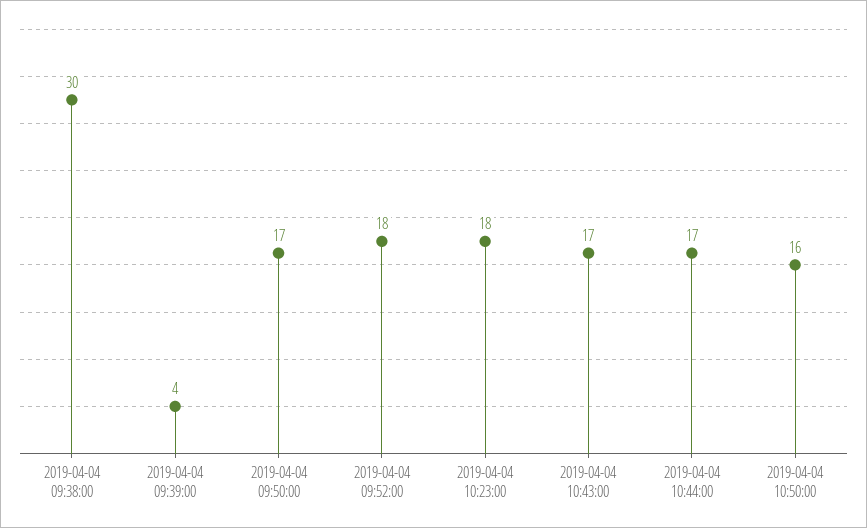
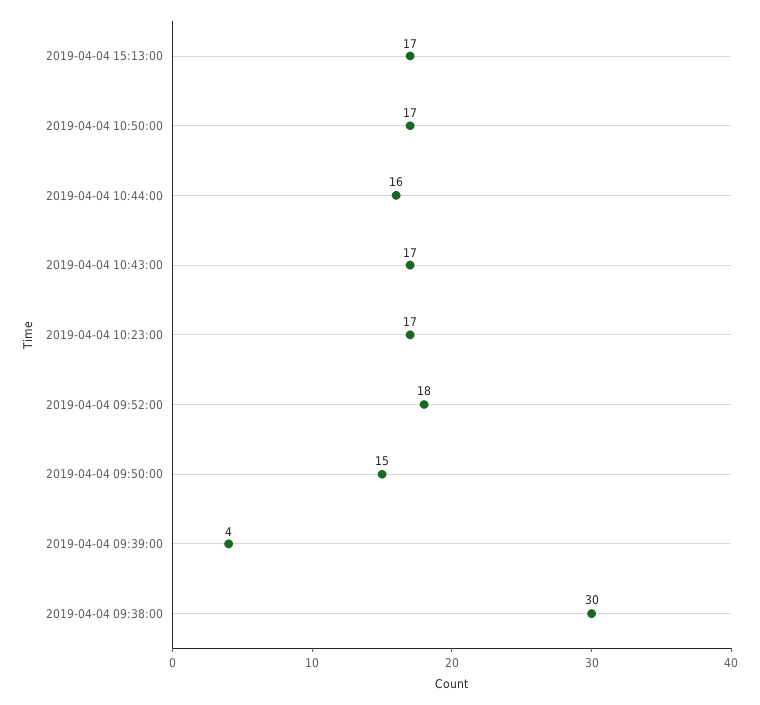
2019-04-04 09:50:00: 17 -> 15
2019-04-04 10:23:00: 18 -> 17
2019-04-04 10:44:00: 17 -> 16
2019-04-04 10:50:00: 16 -> 17
2019-04-04 15:13:00: none -> 17

